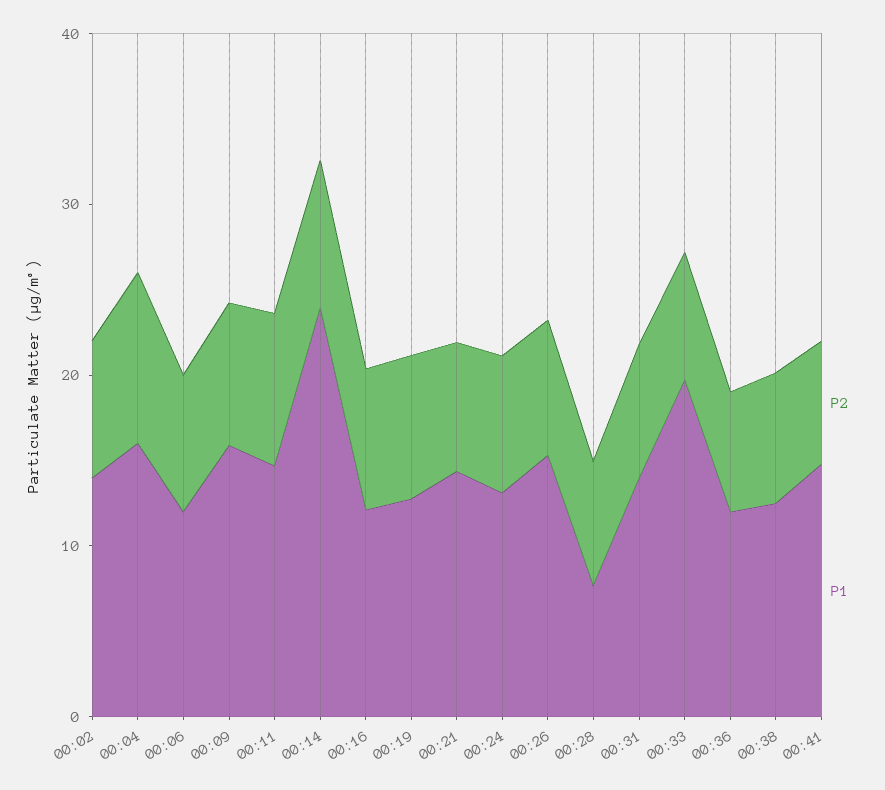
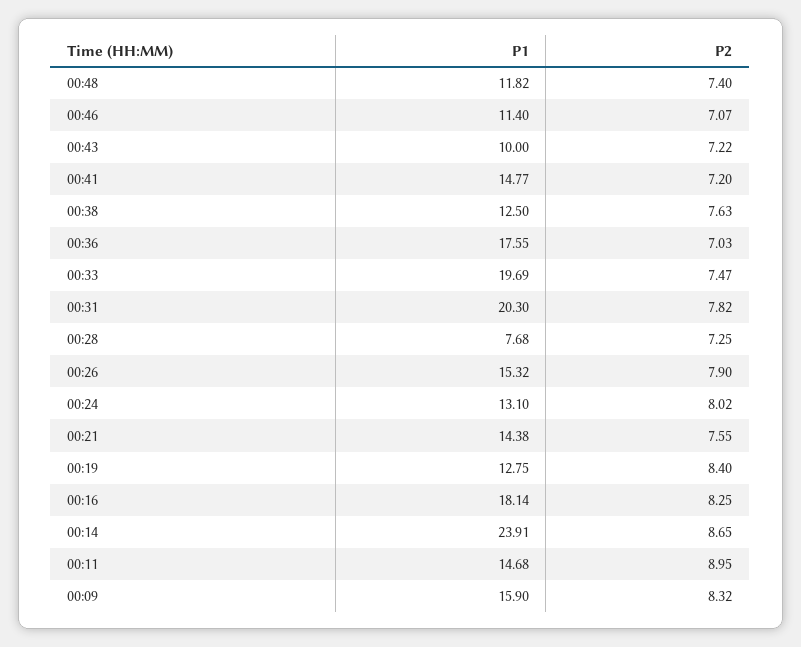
P2, 00:02: 8 -> none
P1, 00:02: 14 -> none
P2, 00:04: 10 -> none
P1, 00:04: 16 -> none
P2, 00:06: 8 -> none
P1, 00:06: 12 -> none
P1, 00:16: 12 -> 18.14
P1, 00:31: 14 -> 20.3
P1, 00:36: 12 -> 17.55
P1, 00:48: none -> 11.82
P2, 00:48: none -> 7.4
P1, 00:46: none -> 11.4
P2, 00:46: none -> 7.07
P1, 00:43: none -> 10
P2, 00:43: none -> 7.22

